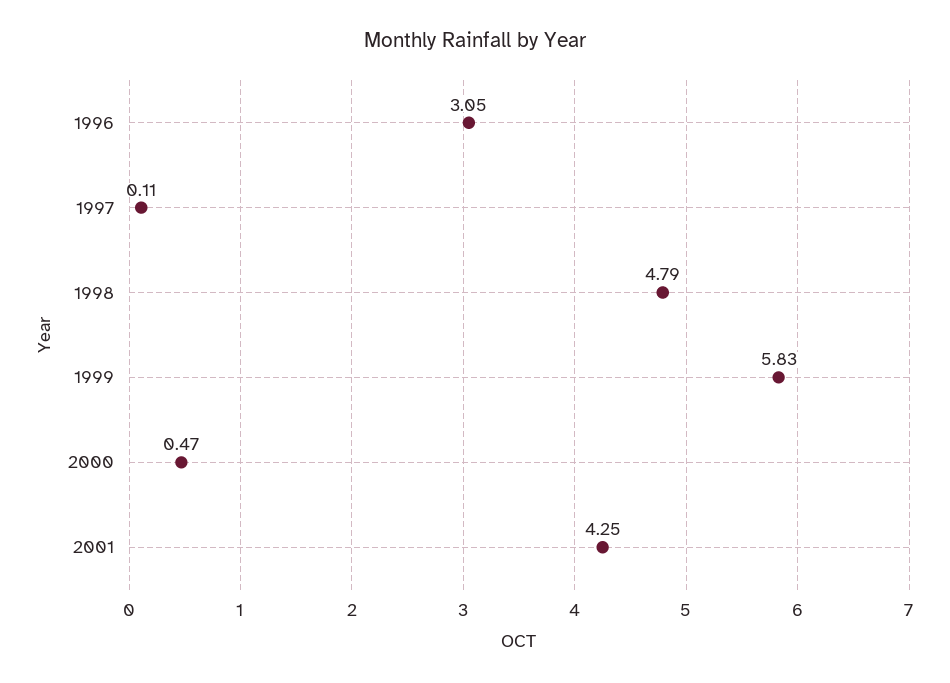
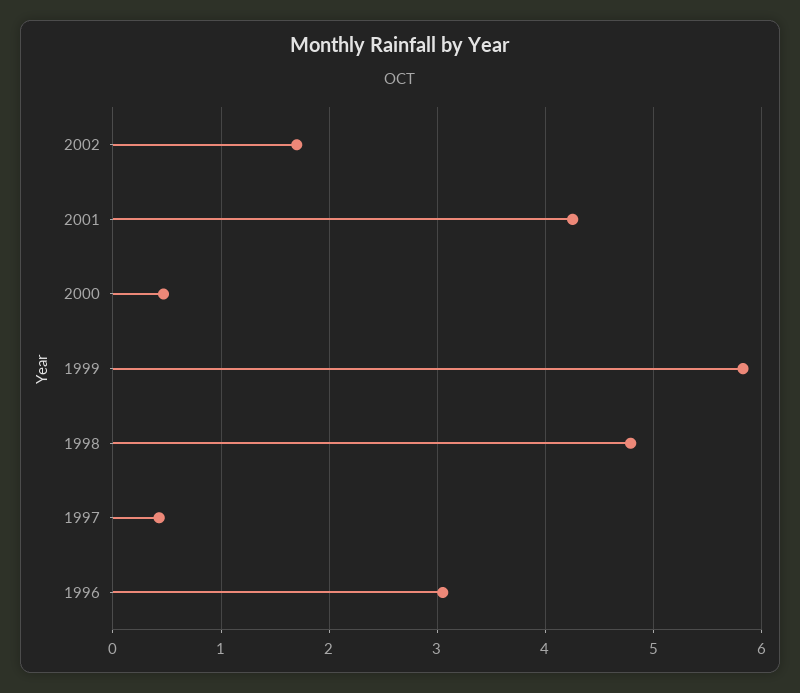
1997: 0.11 -> 0.4
2002: none -> 1.7

